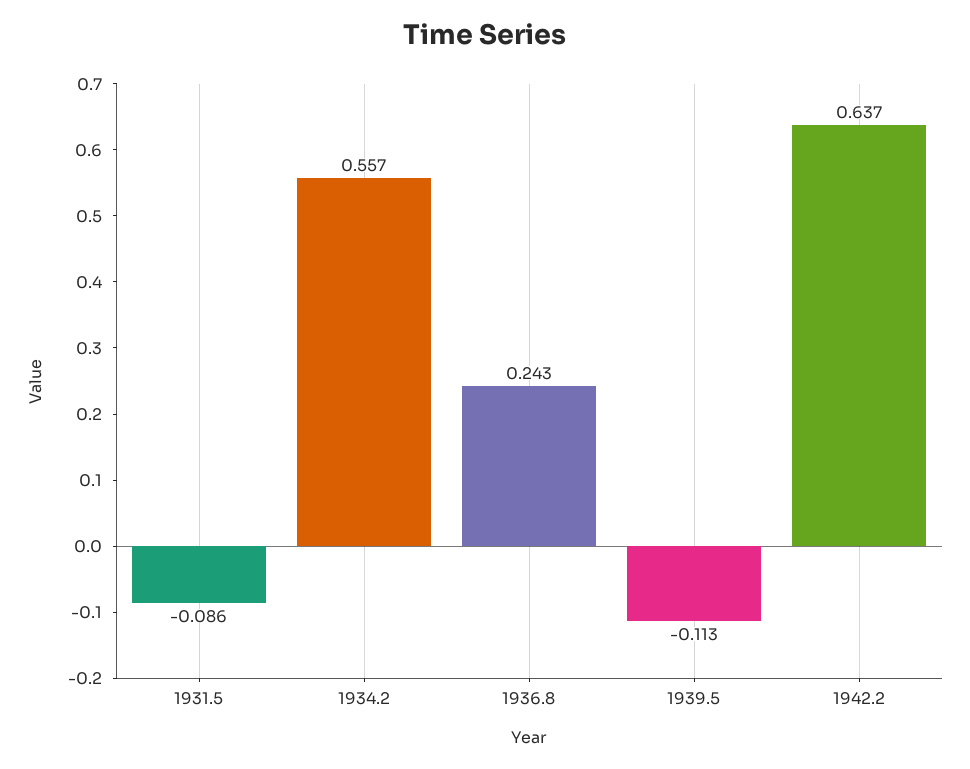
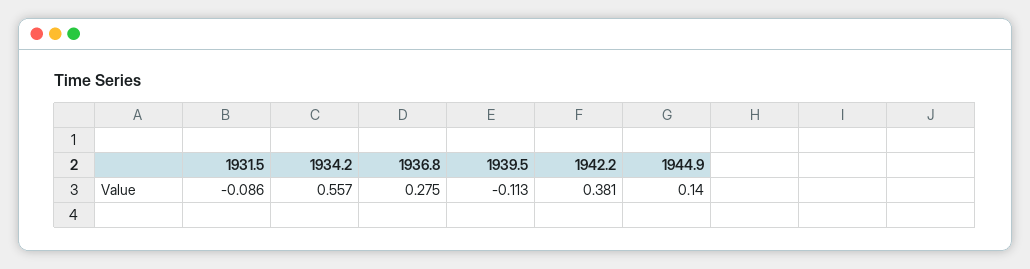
1936.8: 0.243 -> 0.275
1942.2: 0.637 -> 0.381
1944.9: none -> 0.14

